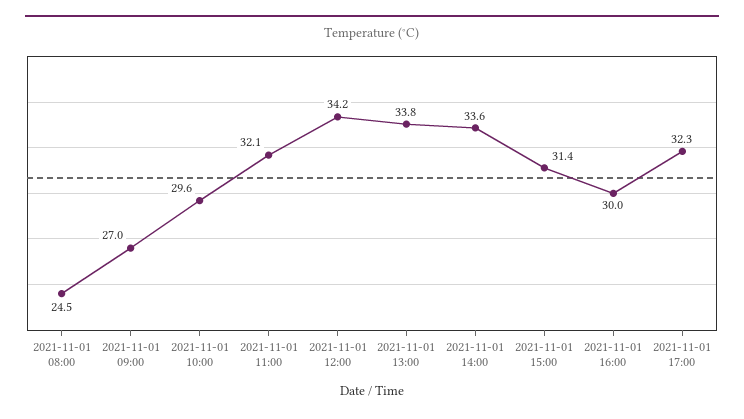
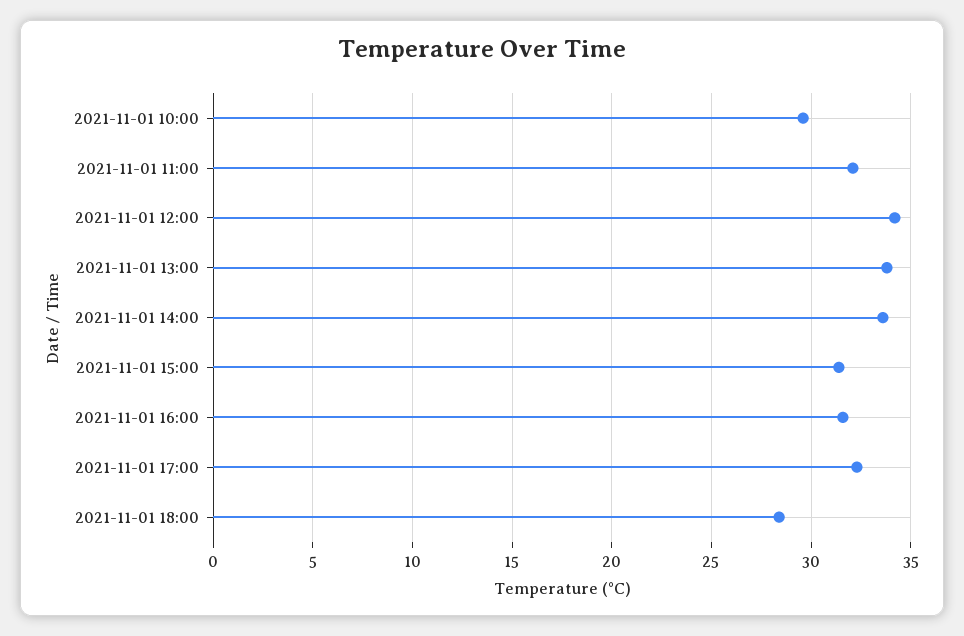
2021-11-01 08:00: 24.5 -> none
2021-11-01 09:00: 27 -> none
2021-11-01 16:00: 30 -> 31.5
2021-11-01 18:00: none -> 28.5

